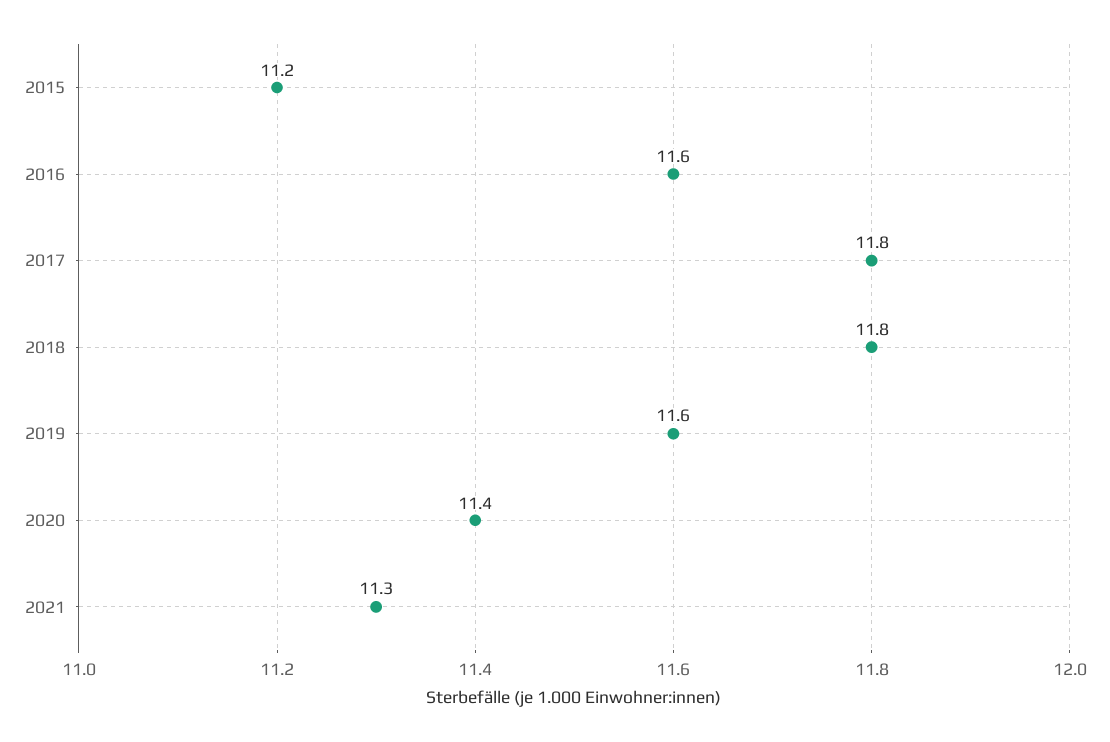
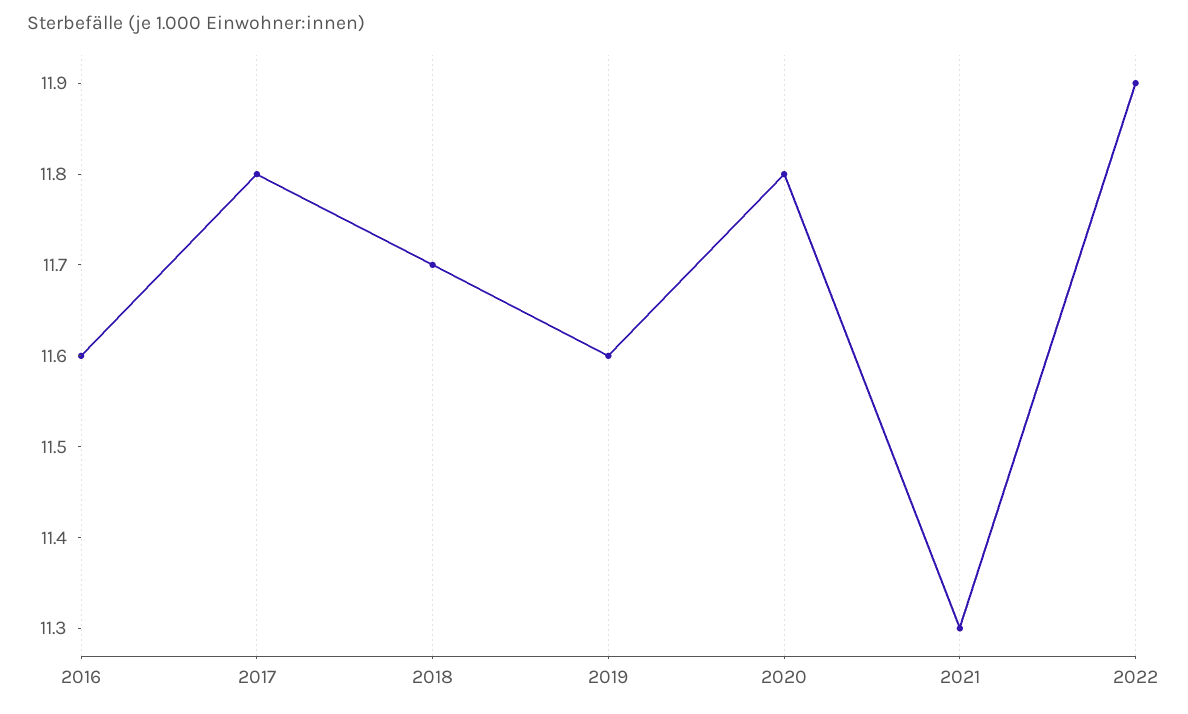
2015: 11.2 -> none
2018: 11.8 -> 11.7
2020: 11.4 -> 11.8
2022: none -> 11.9

